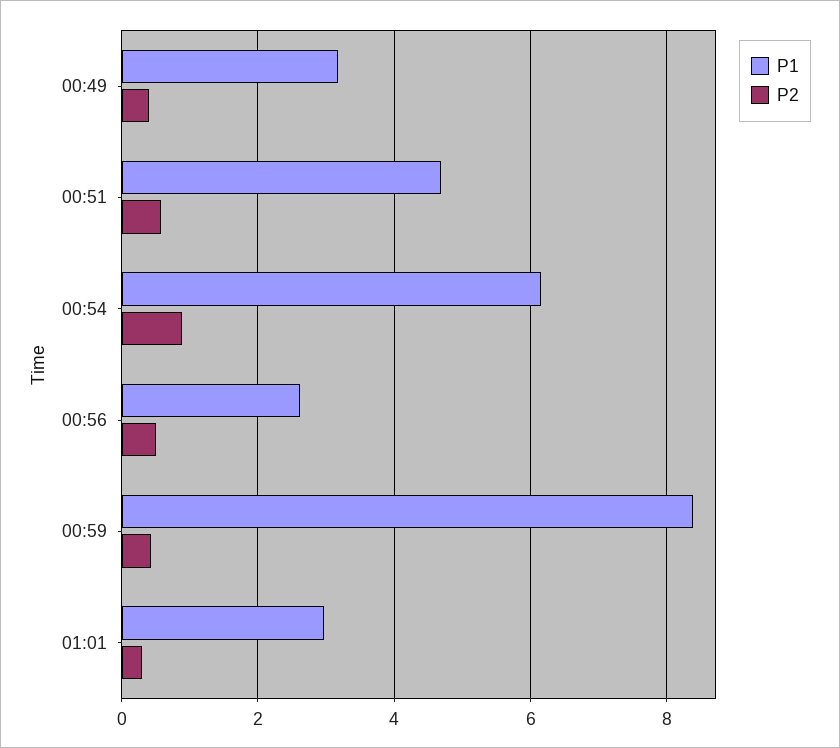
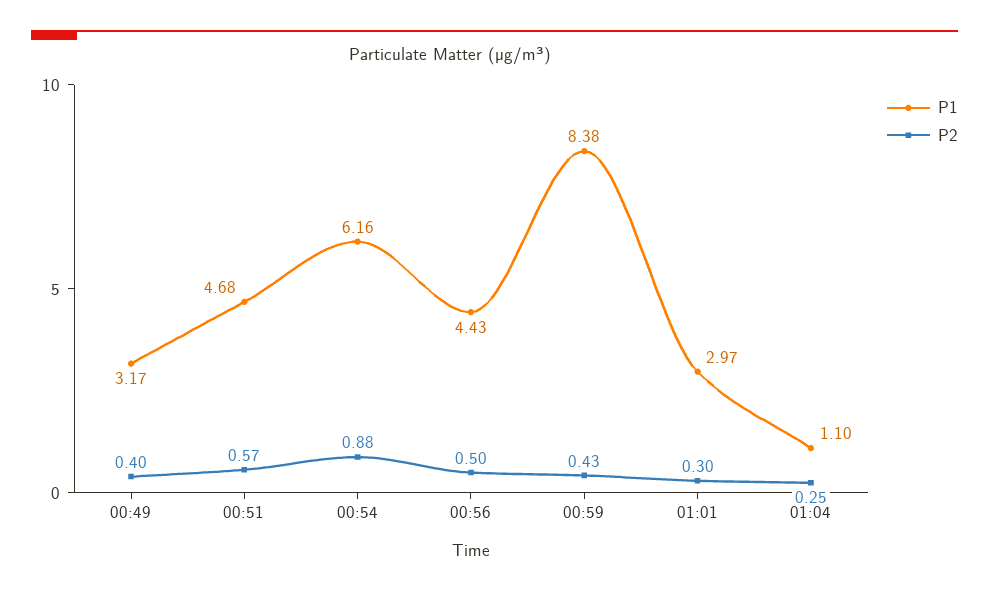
P1, 00:56: 2.6 -> 4.43
P1, 01:04: none -> 1.1
P2, 01:04: none -> 0.25

